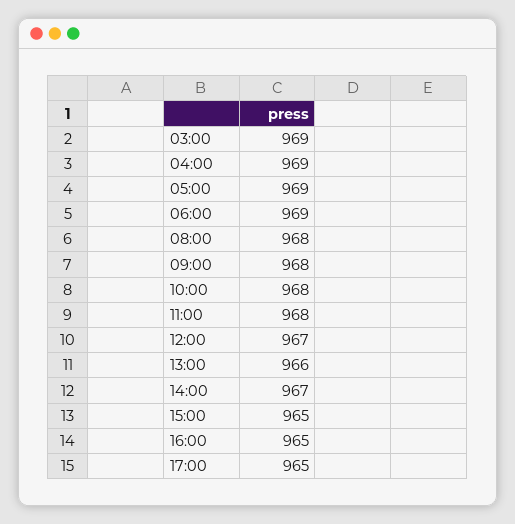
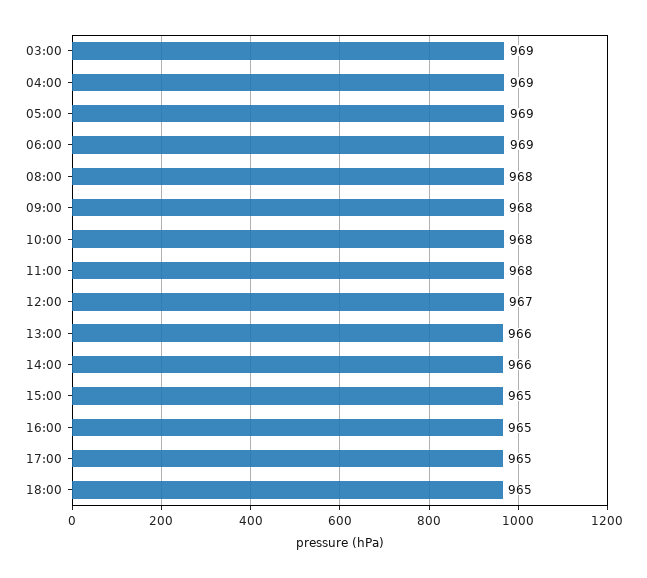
14:00: 967 -> 966
18:00: none -> 965

